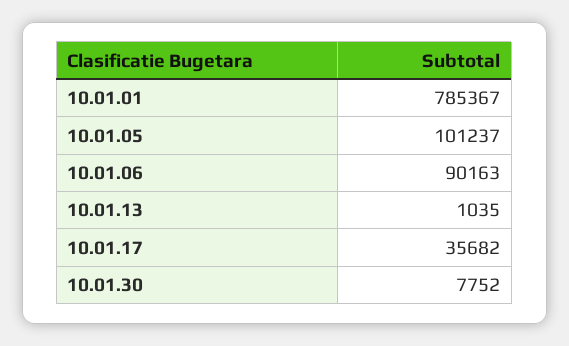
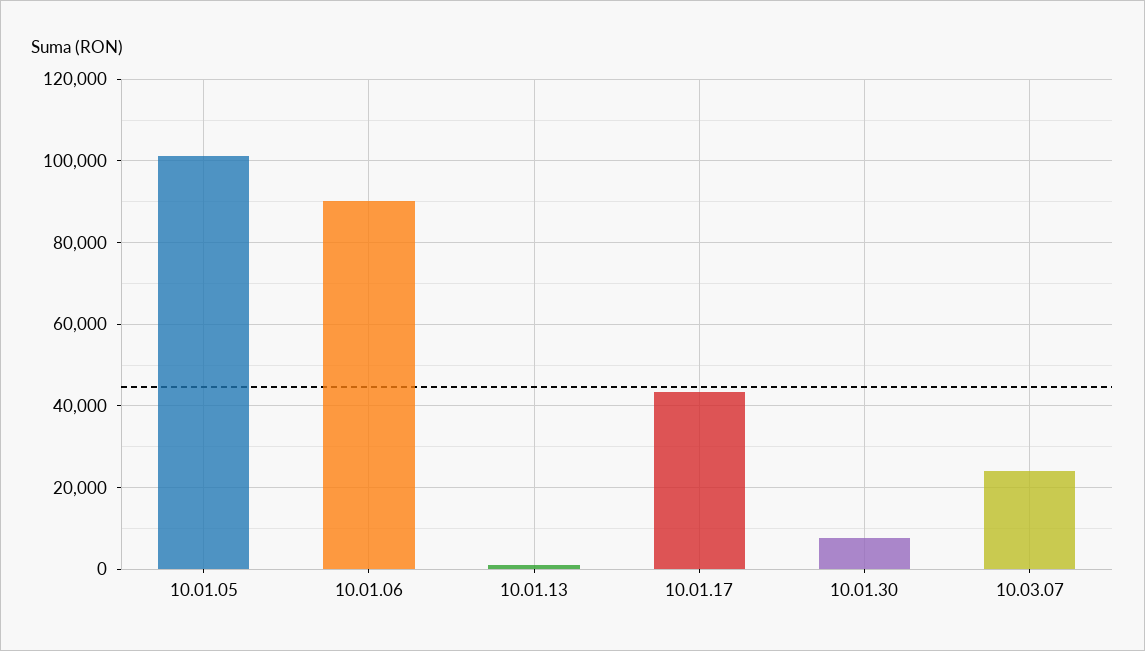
10.01.01: 785367 -> none
10.01.17: 35682 -> 44000
10.03.07: none -> 24000

